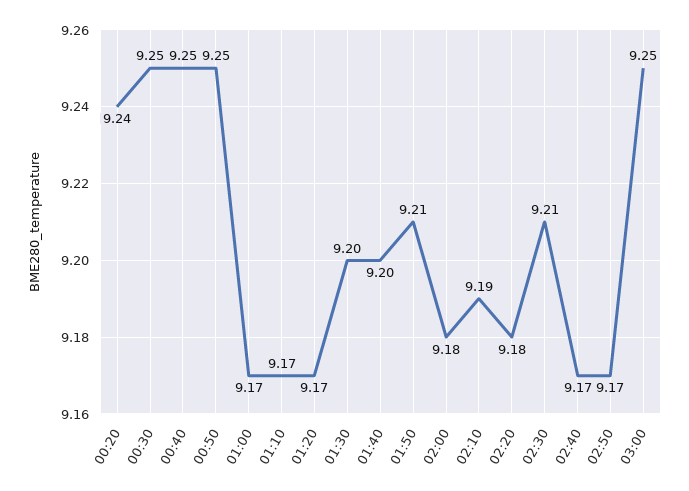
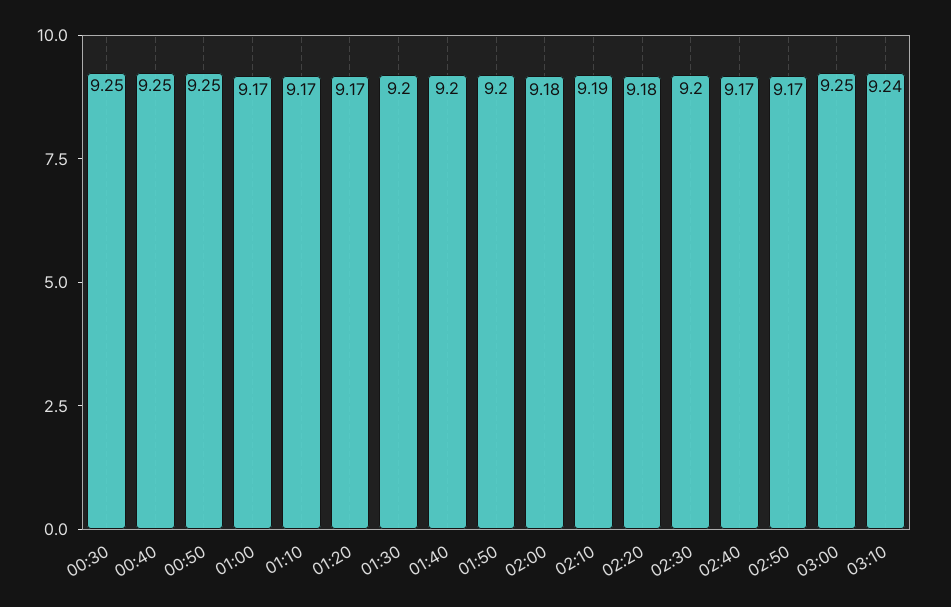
00:20: 9.24 -> none
01:50: 9.21 -> 9.2
02:30: 9.21 -> 9.2
03:10: none -> 9.24

